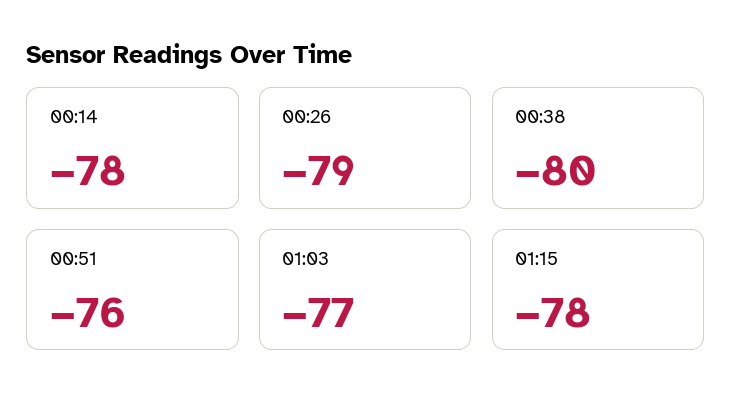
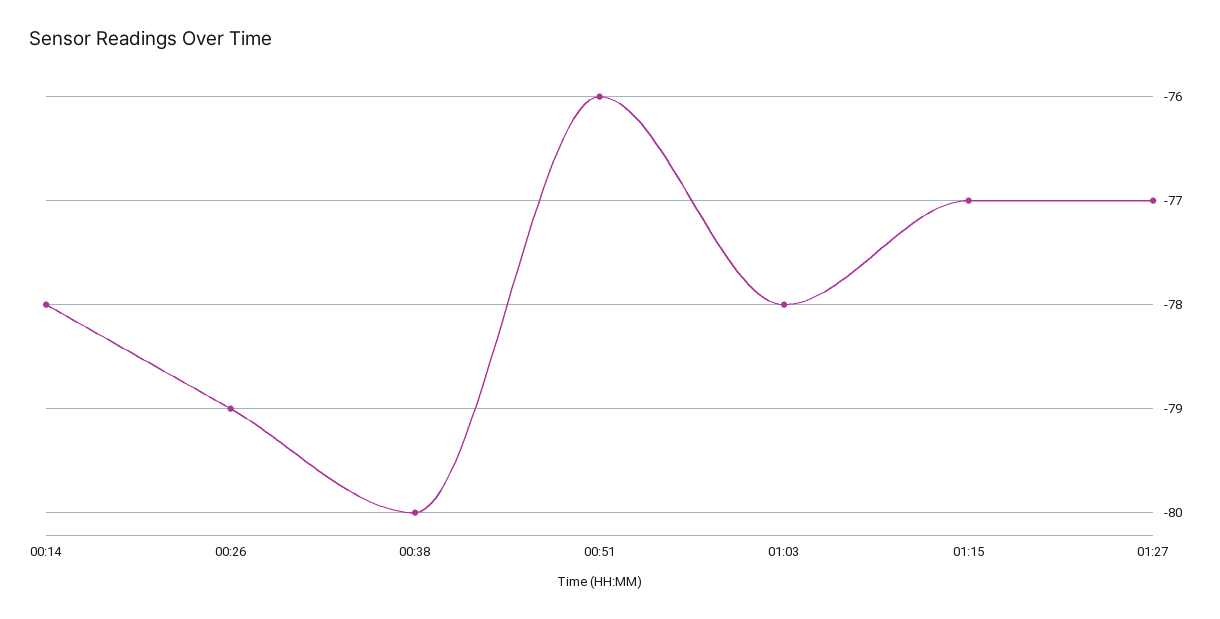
01:03: -77 -> -78
01:15: -78 -> -77
01:27: none -> -77

